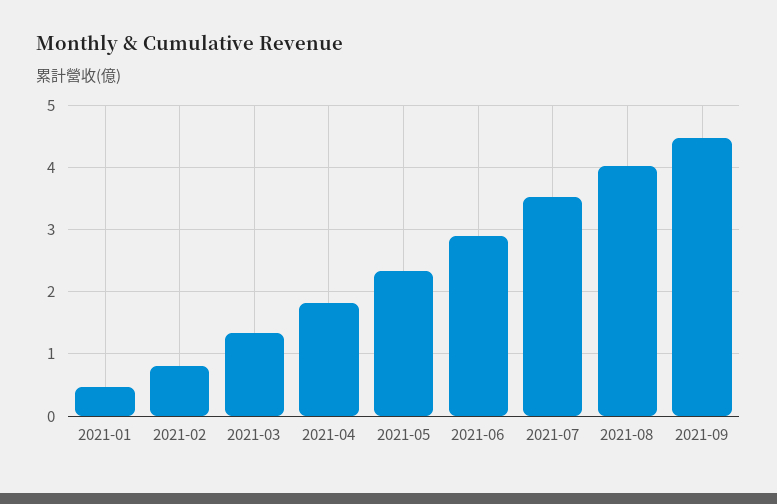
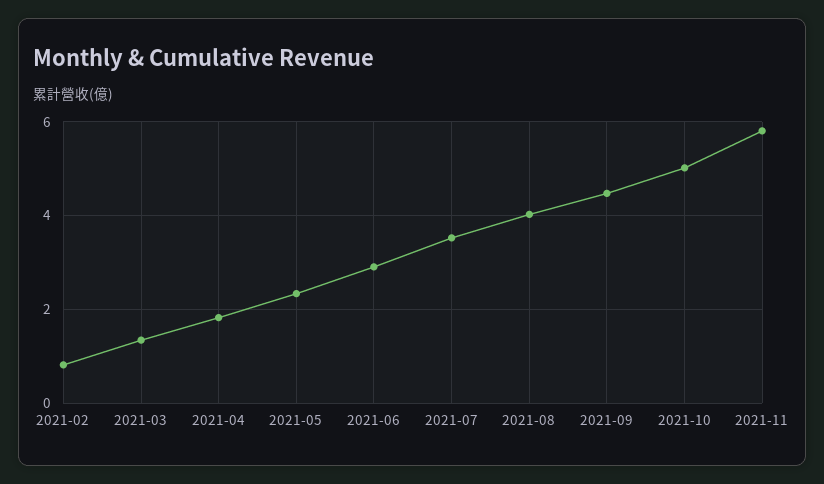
2021-01: 0.5 -> none
2021-10: none -> 5
2021-11: none -> 5.8

